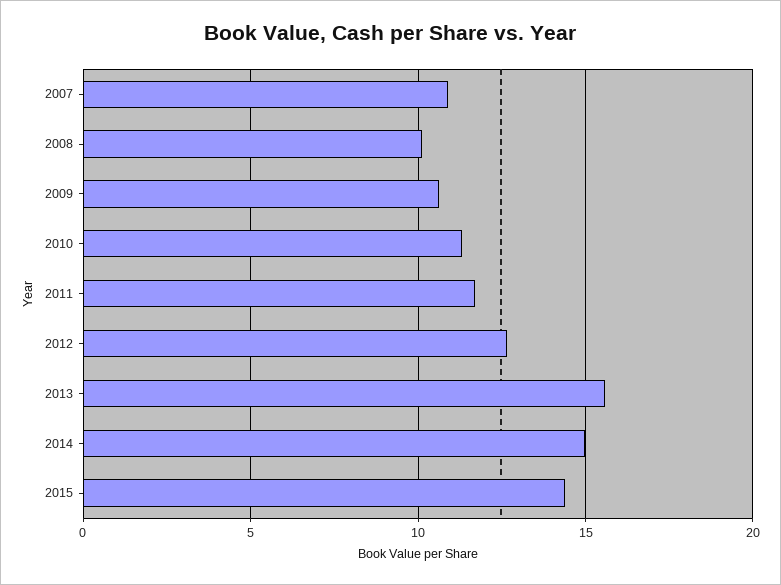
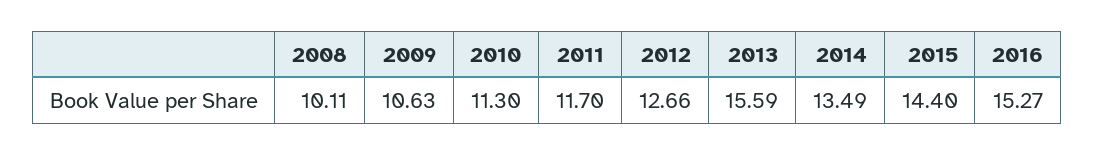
2007: 11 -> none
2014: 15 -> 13.49
2016: none -> 15.27

